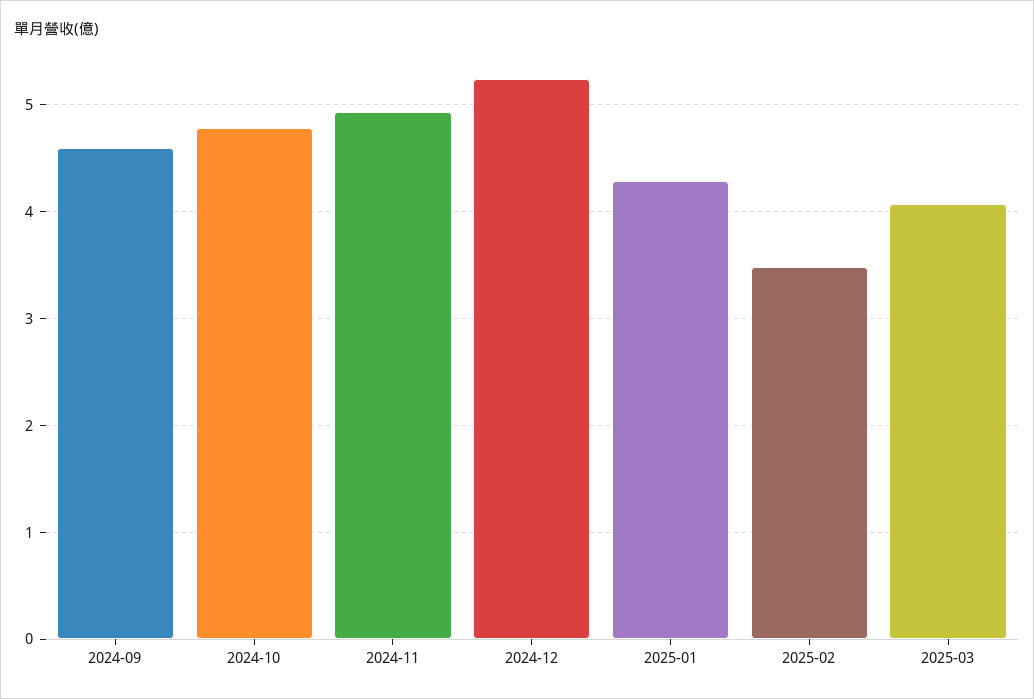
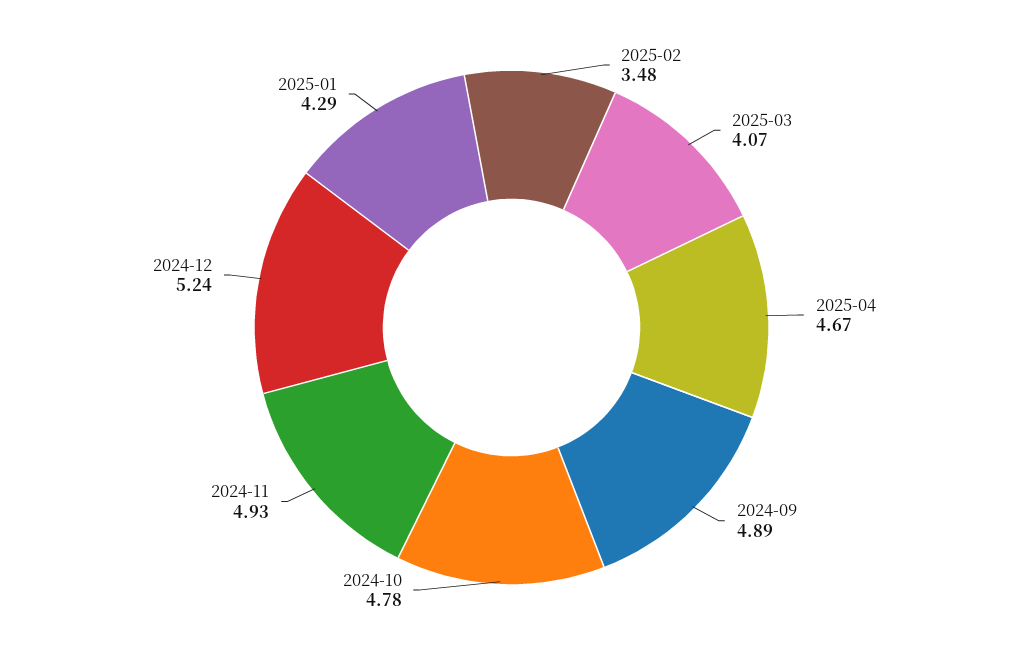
2024-09: 4.6 -> 4.89
2025-04: none -> 4.67

